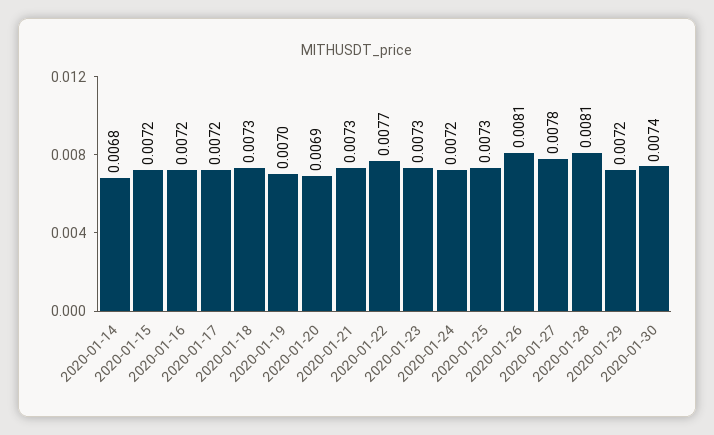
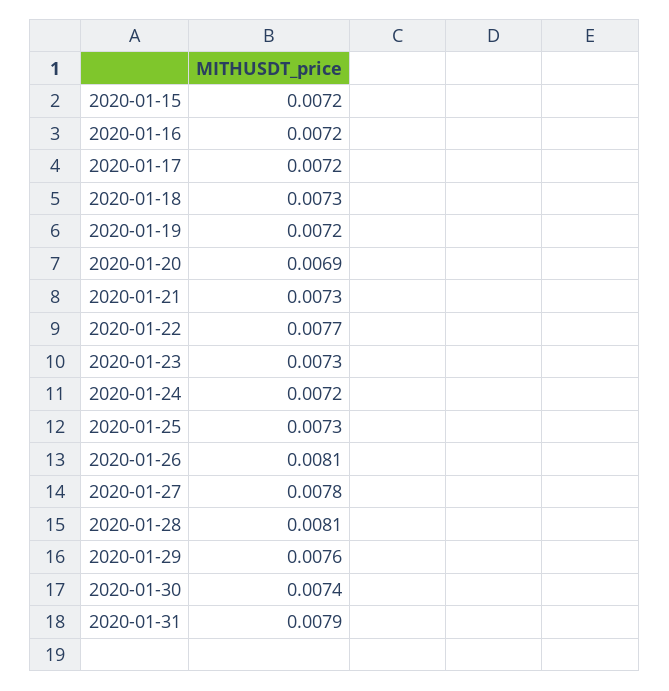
2020-01-14: 0.0068 -> none
2020-01-19: 0.007 -> 0.0072
2020-01-29: 0.0072 -> 0.0076
2020-01-31: none -> 0.0079

